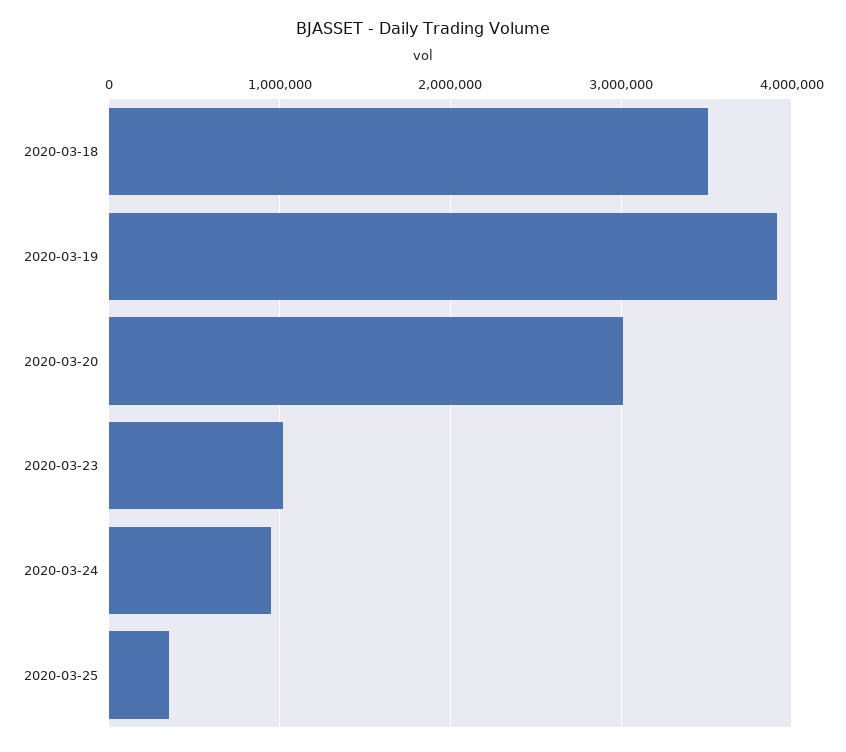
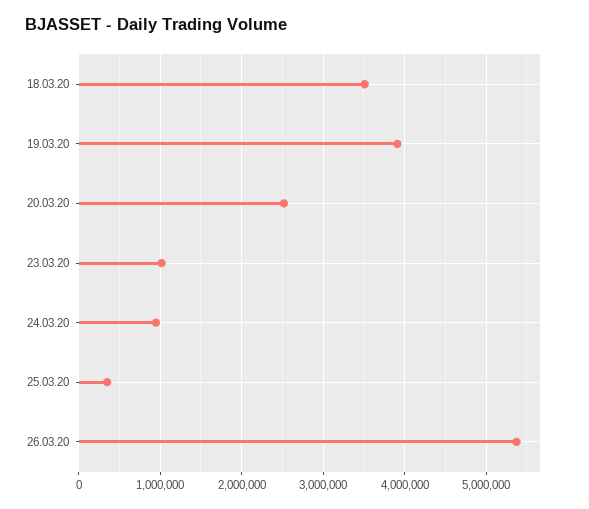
2020-03-20: 3000000 -> 2500000
26.03.20: none -> 5400000

